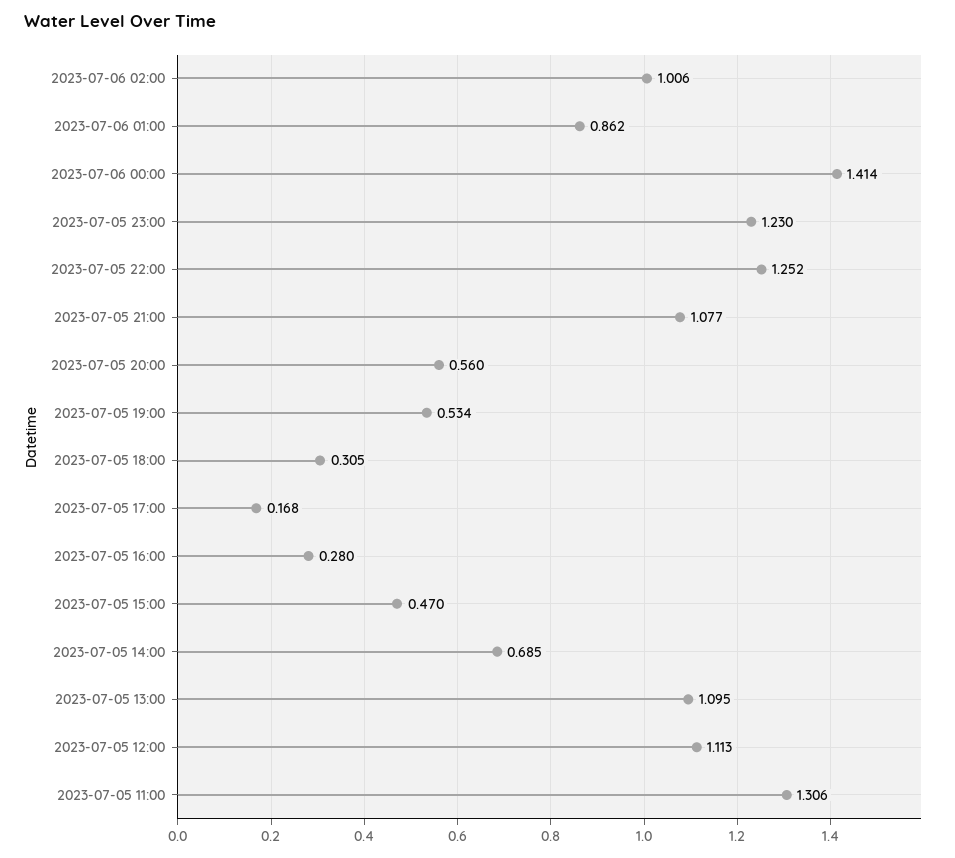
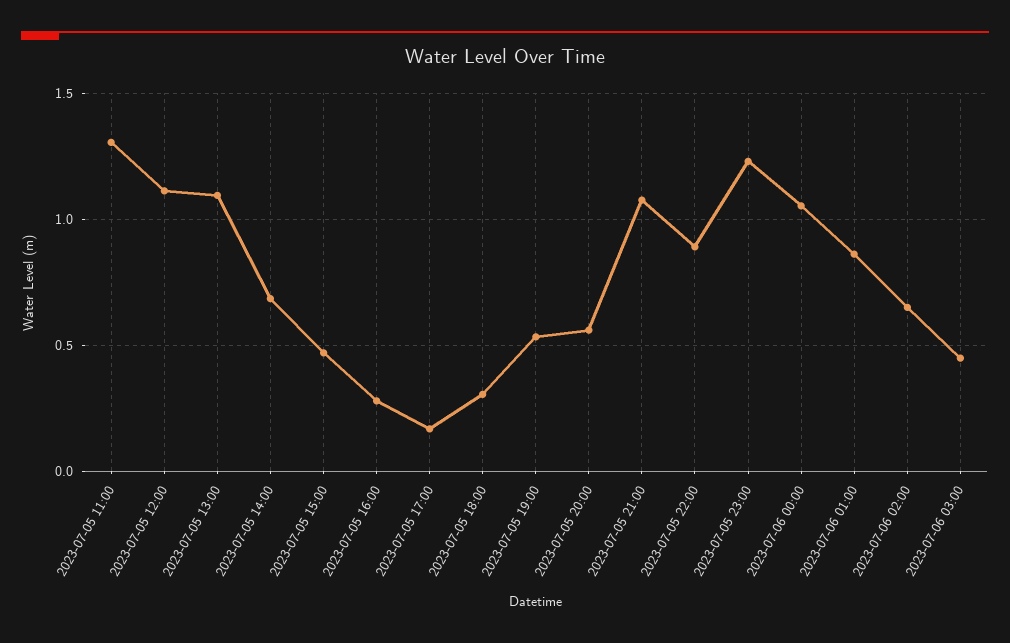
2023-07-06 02:00: 1.006 -> 0.65
2023-07-06 00:00: 1.414 -> 1.05
2023-07-05 22:00: 1.252 -> 0.9
2023-07-06 03:00: none -> 0.45

